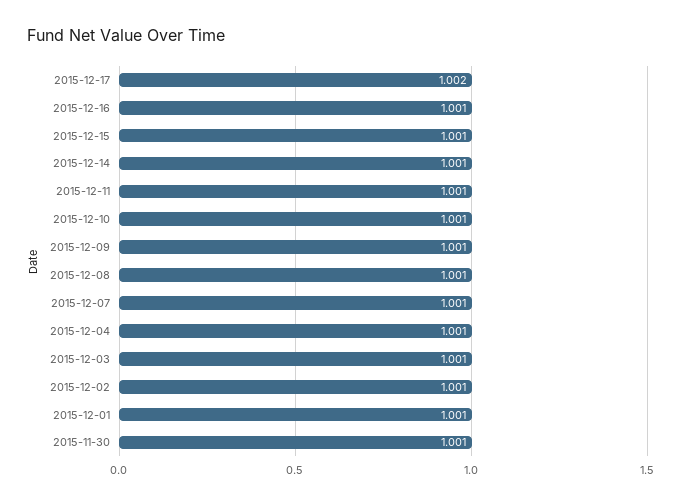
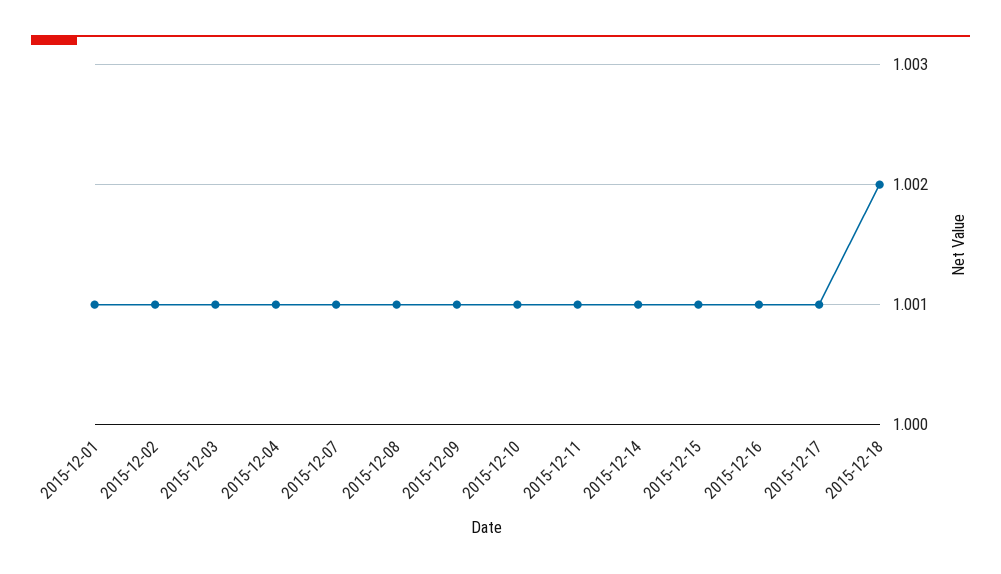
2015-12-17: 1.002 -> 1.001
2015-11-30: 1.001 -> none
2015-12-18: none -> 1.002

